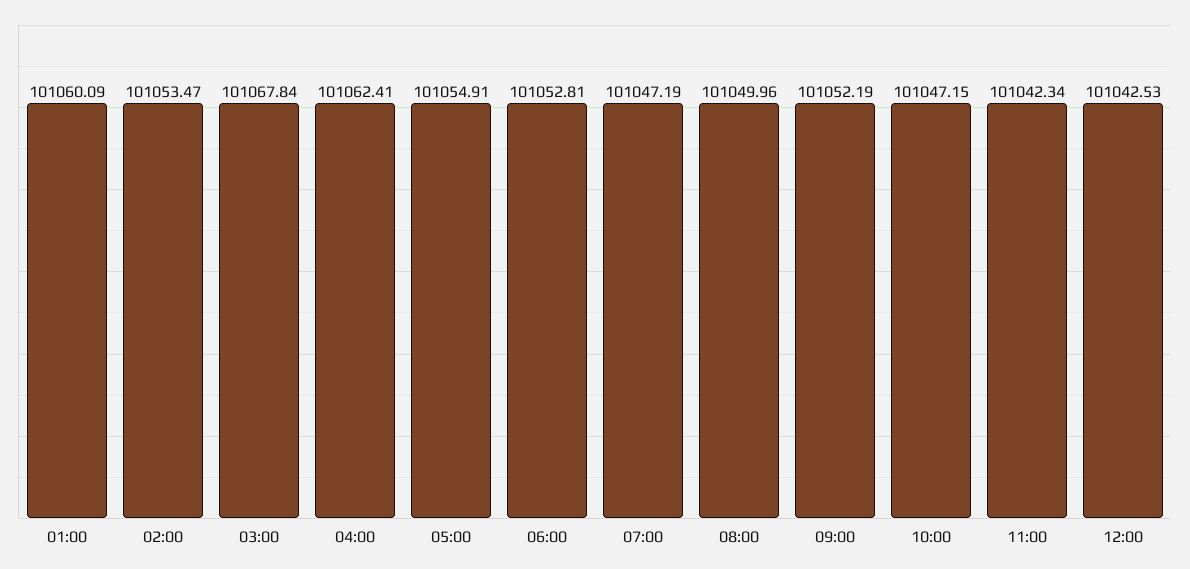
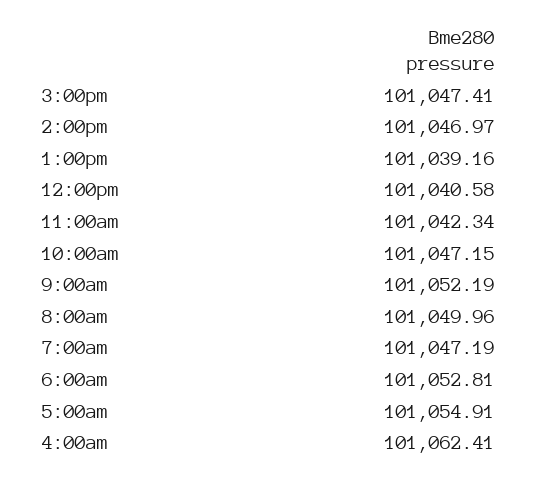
01:00: 101060.09 -> none
02:00: 101053.47 -> none
03:00: 101067.84 -> none
12:00: 101042.53 -> 101040.58
3:00pm: none -> 101047.41
2:00pm: none -> 101046.97
1:00pm: none -> 101039.16

